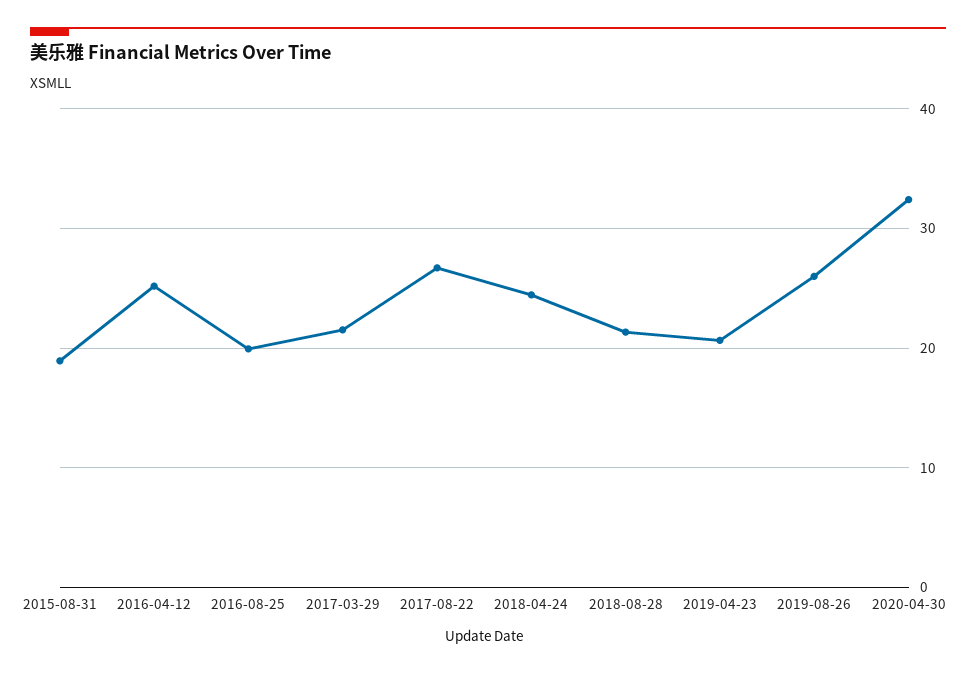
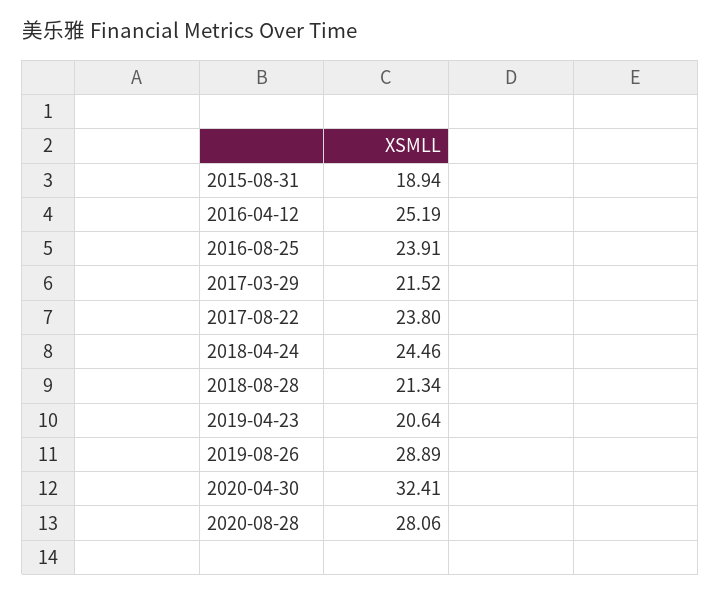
2016-08-25: 20 -> 23.91
2017-08-22: 27 -> 23.8
2019-08-26: 26 -> 28.89
2020-08-28: none -> 28.06

